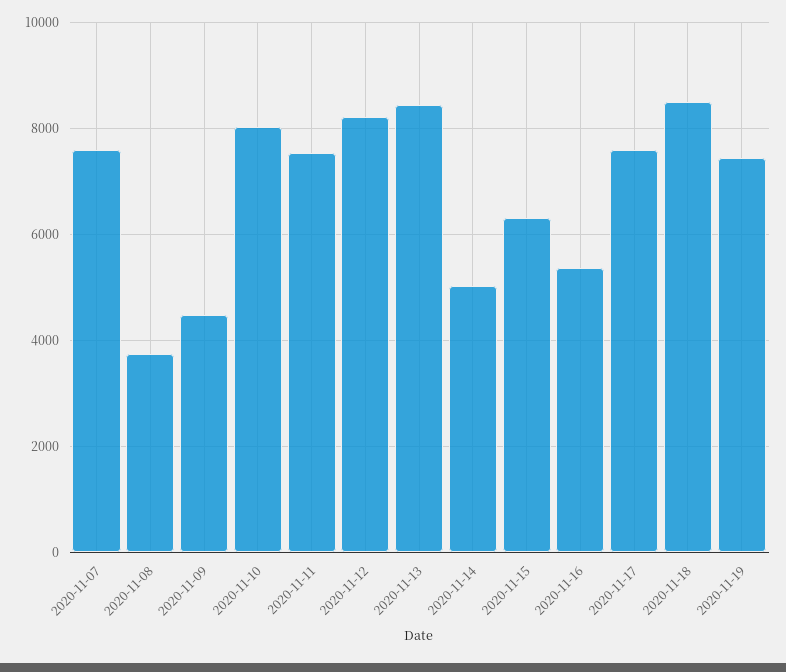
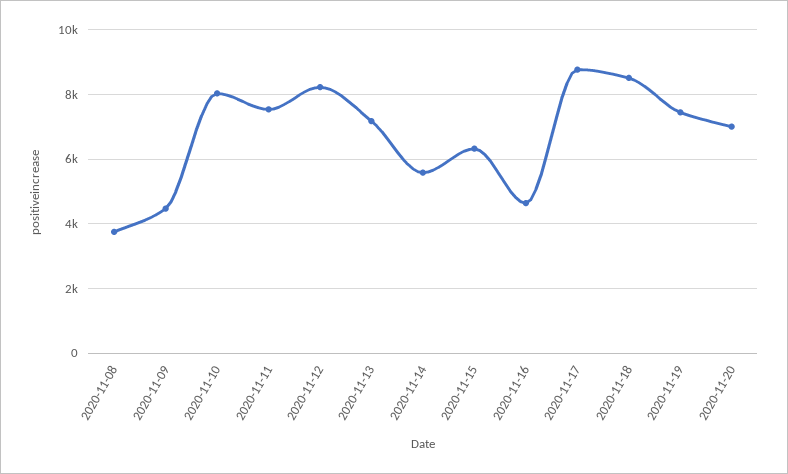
2020-11-07: 7600 -> none
2020-11-13: 8400 -> 7200
2020-11-14: 5000 -> 5600
2020-11-16: 5400 -> 4600
2020-11-17: 7600 -> 8800
2020-11-20: none -> 7000

